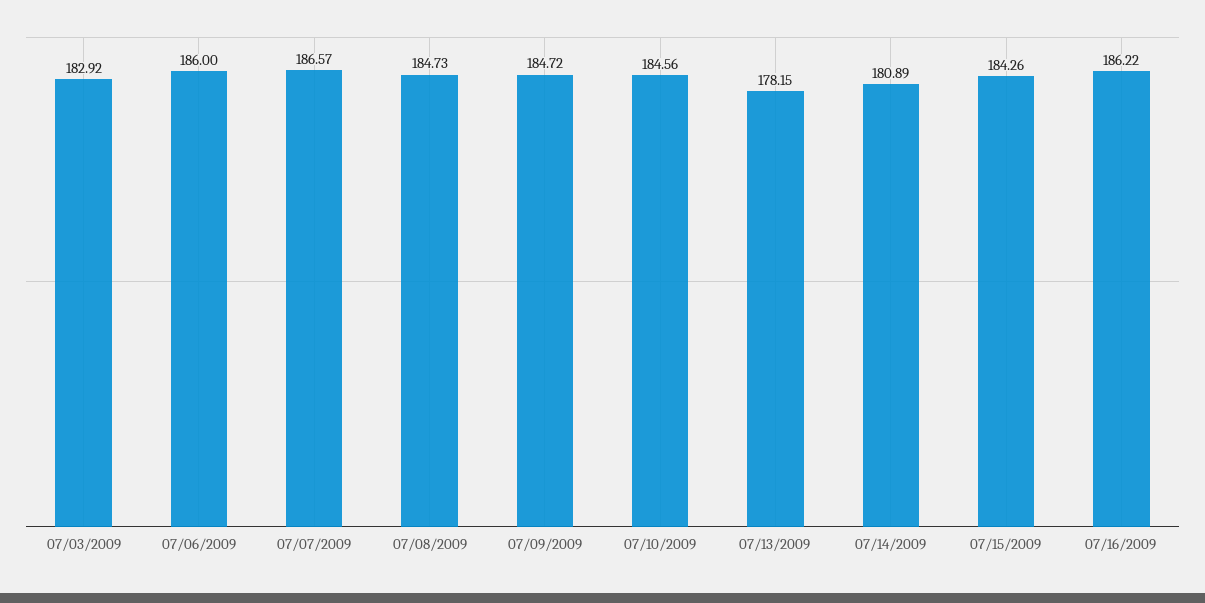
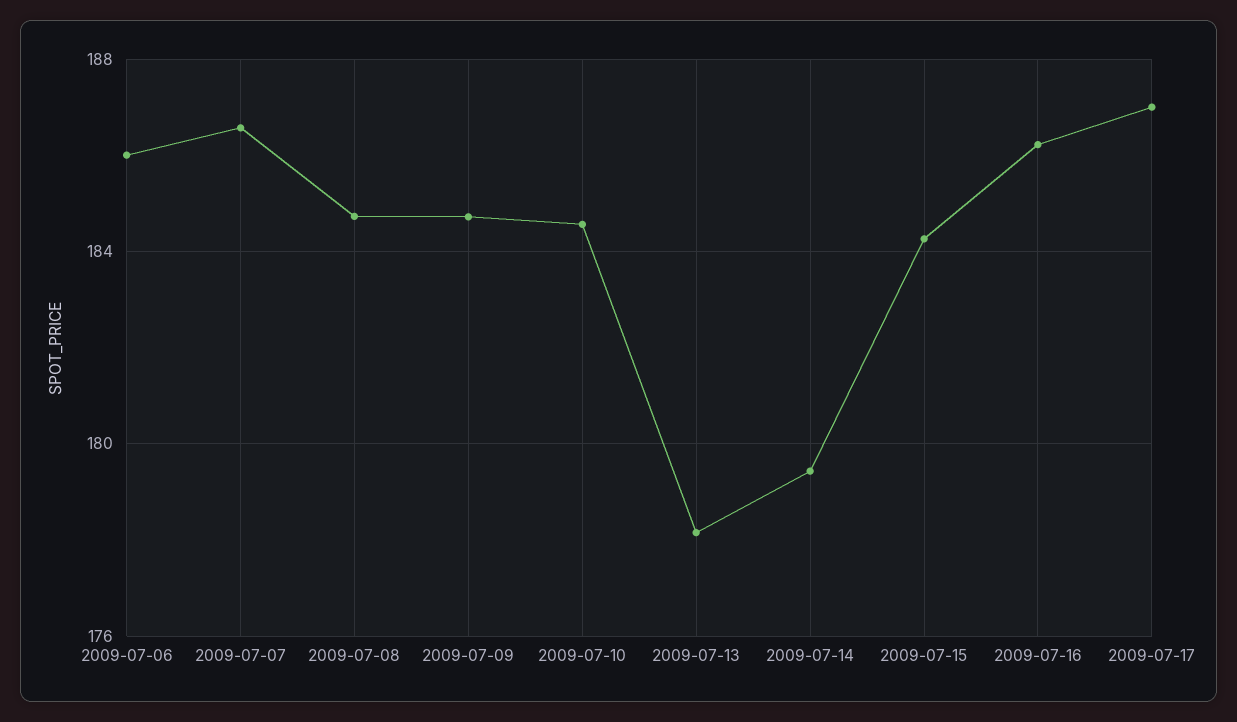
07/03/2009: 182.92 -> none
07/14/2009: 180.89 -> 179.5
2009-07-17: none -> 187

